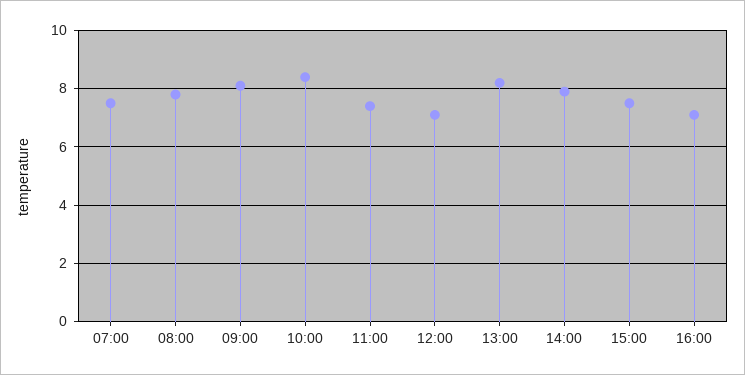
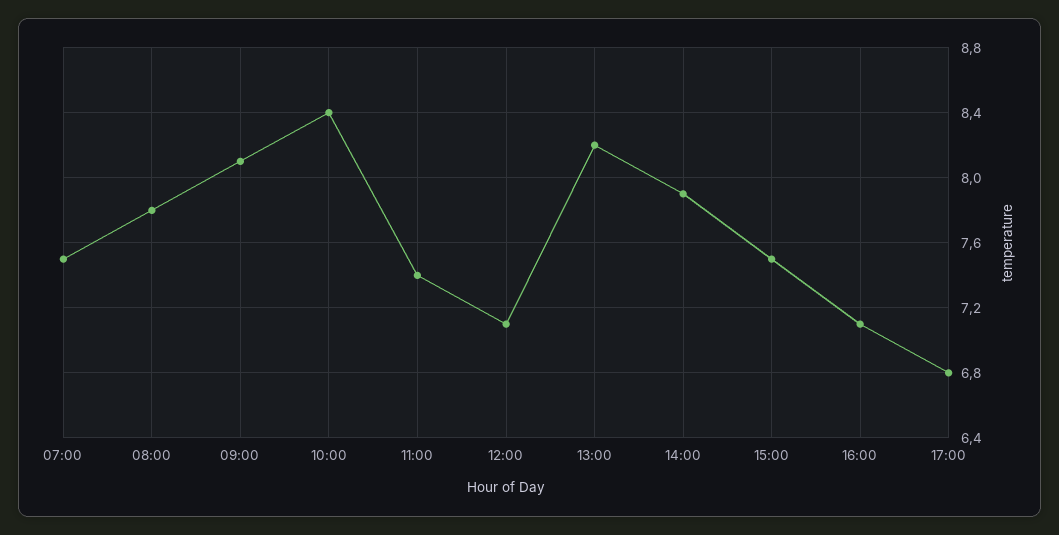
17:00: none -> 6.8

